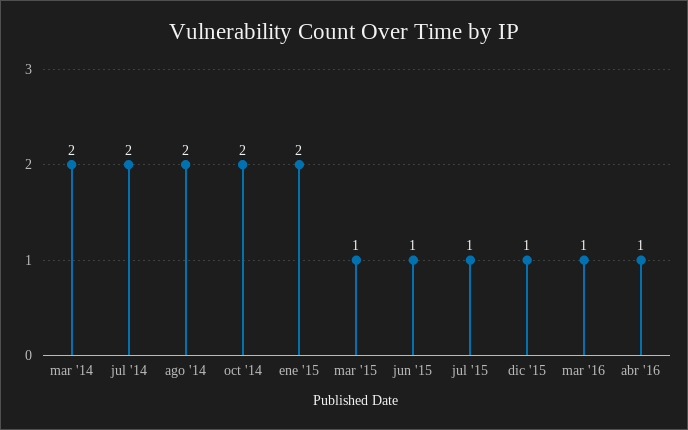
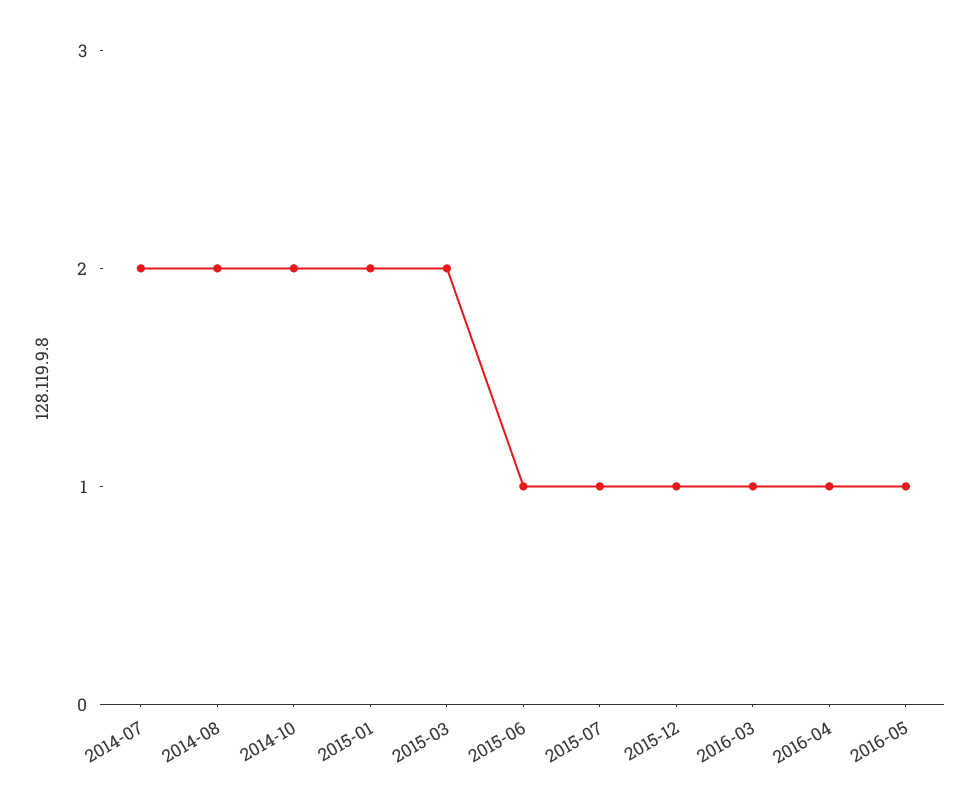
mar '14: 2 -> none
mar '15: 1 -> 2
2016-05: none -> 1

